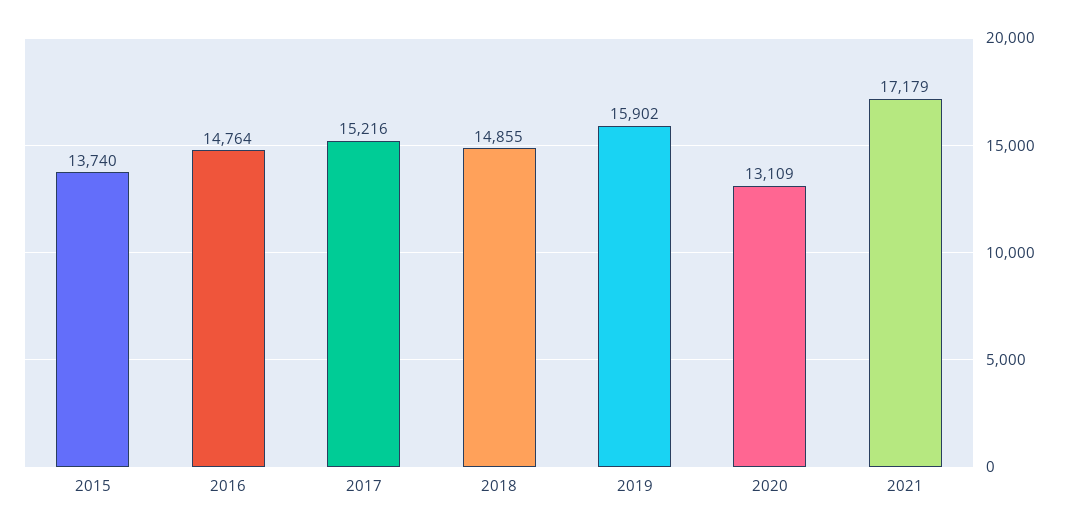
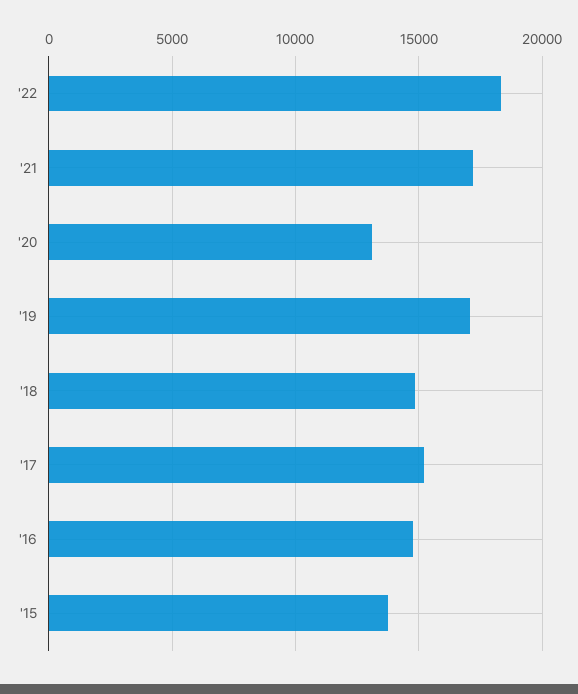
2019: 15902 -> 17000
'22: none -> 18500

